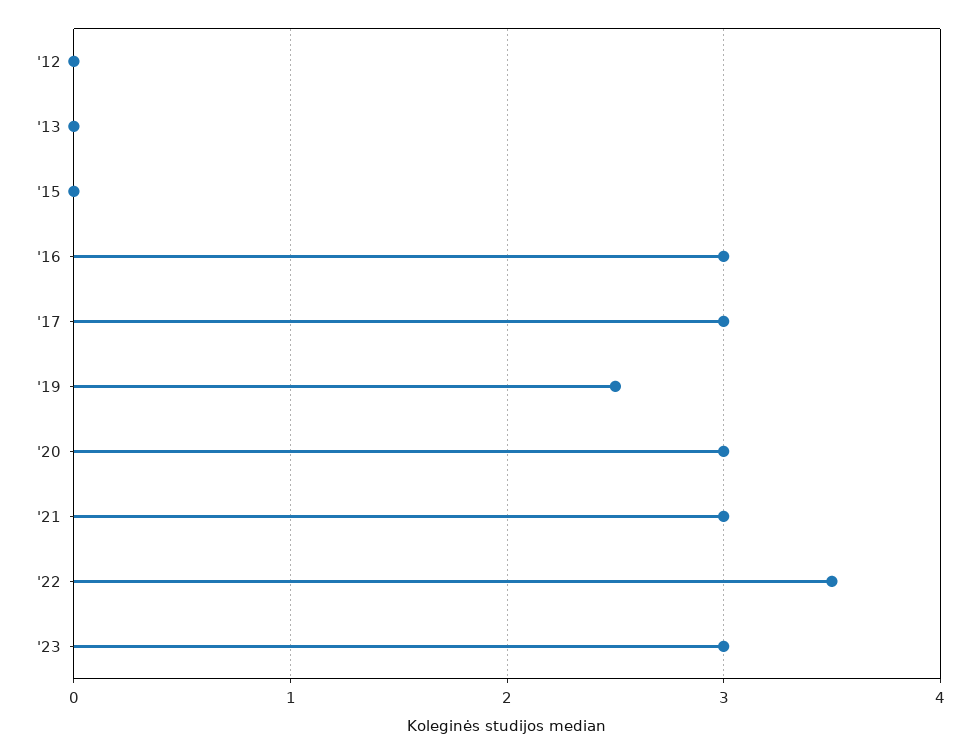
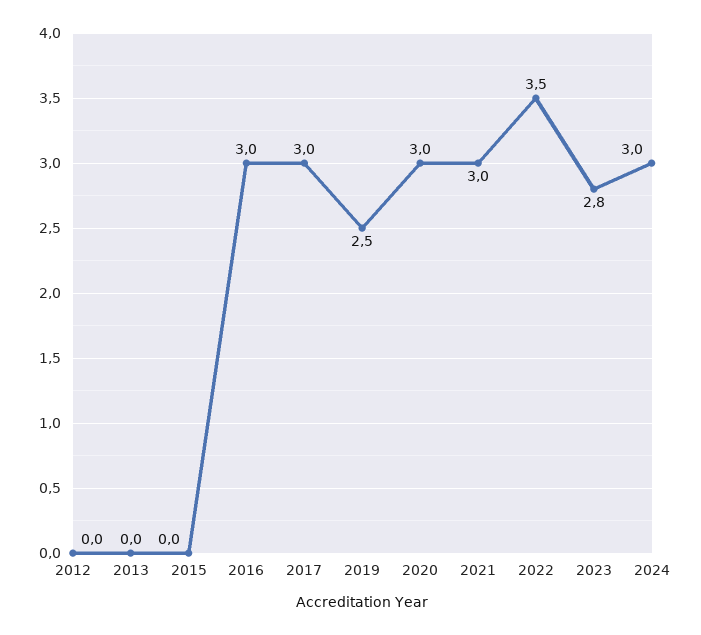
'23: 3 -> 2.8
2024: none -> 3

